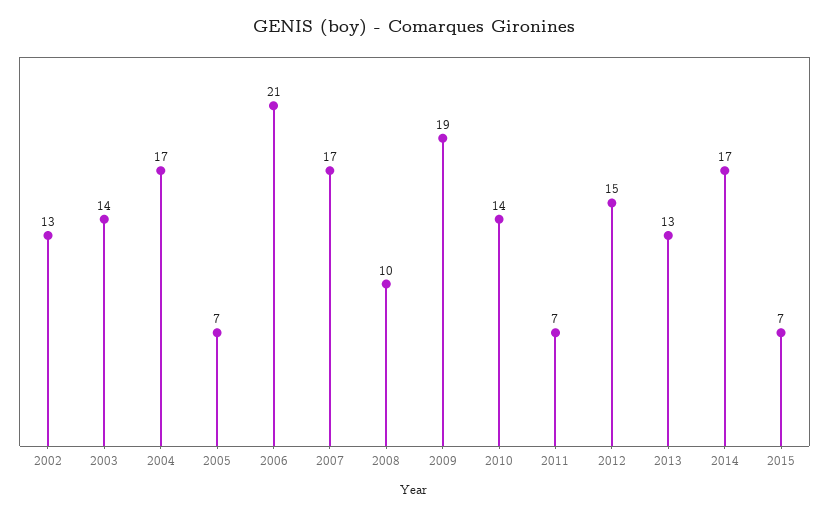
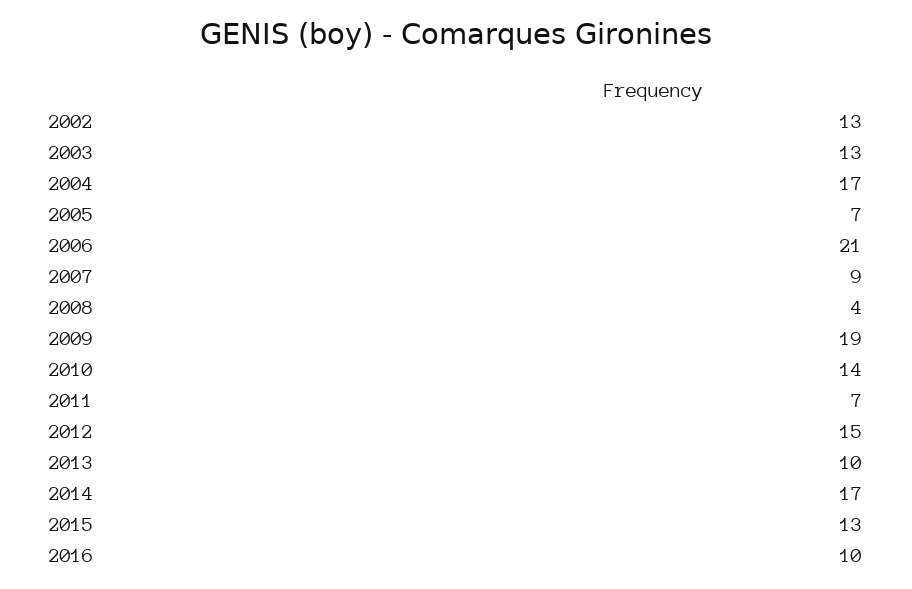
2003: 14 -> 13
2007: 17 -> 9
2008: 10 -> 4
2013: 13 -> 10
2015: 7 -> 13
2016: none -> 10

